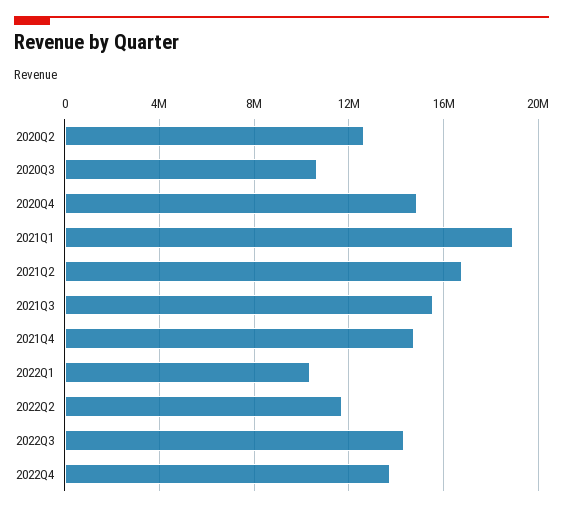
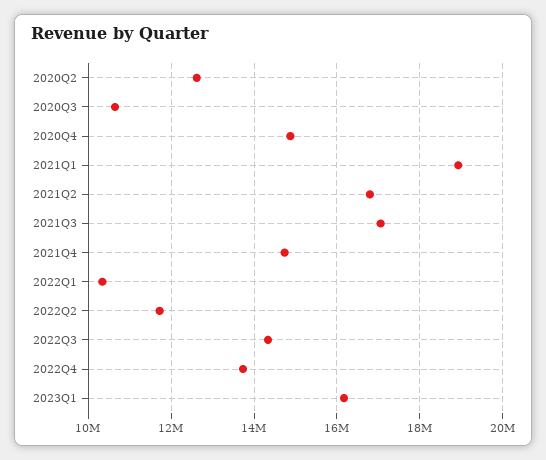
2021Q3: 15500000 -> 17000000
2023Q1: none -> 16200000

